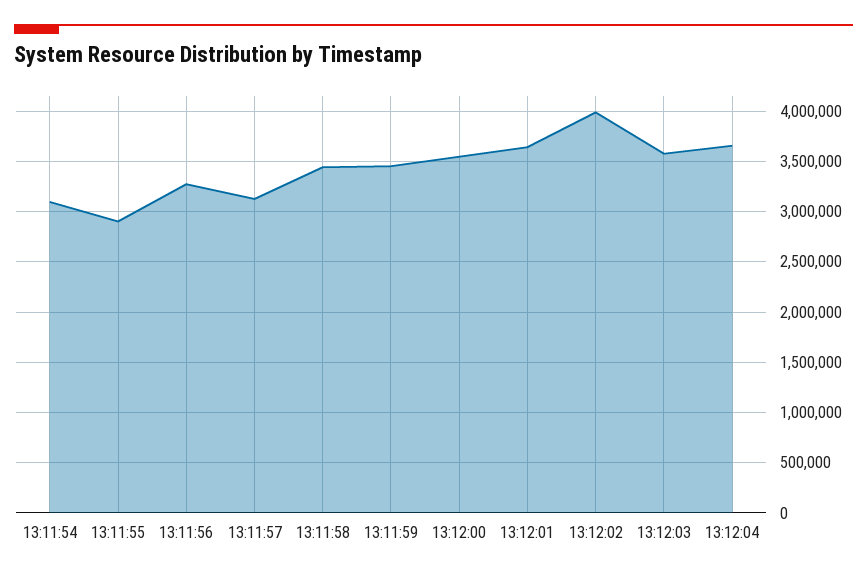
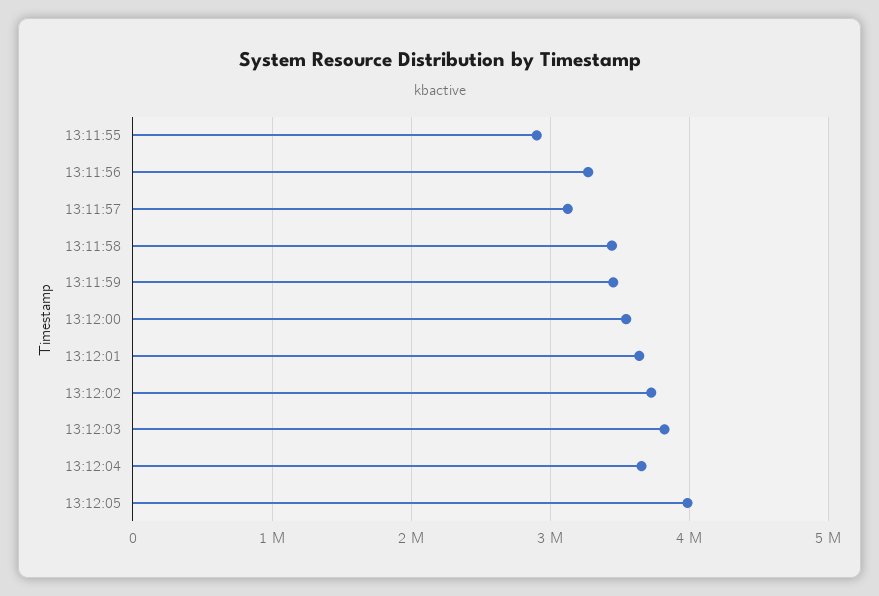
13:11:54: 3100000 -> none
13:12:02: 4000000 -> 3700000
13:12:03: 3600000 -> 3800000
13:12:05: none -> 4000000

